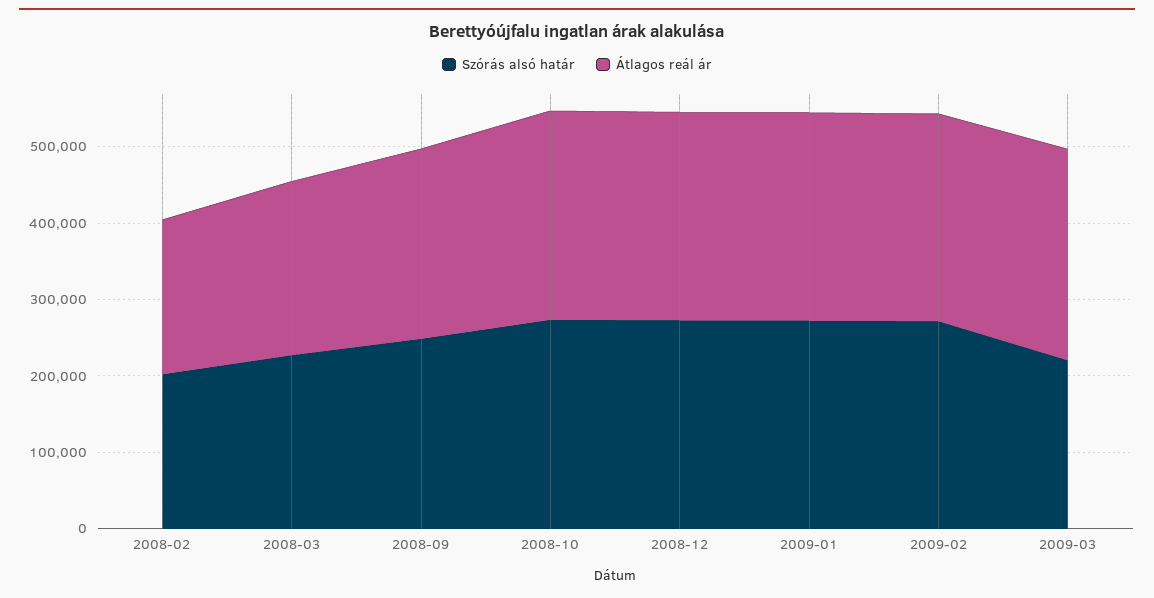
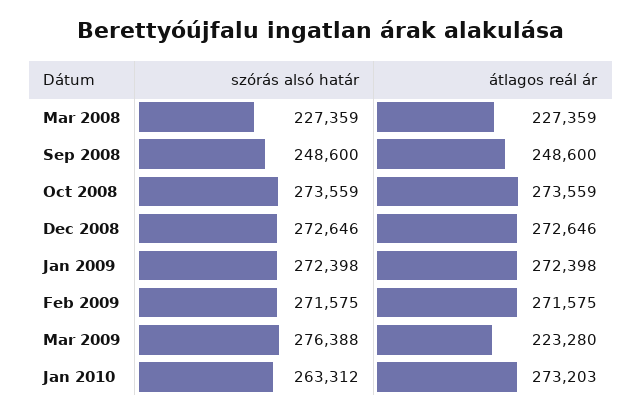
Szórás alsó határ, 2008-02: 200000 -> none
Átlagos reál ár, 2008-02: 200000 -> none
Szórás alsó határ, 2009-03: 220000 -> 276388
Átlagos reál ár, 2009-03: 280000 -> 223280
Szórás alsó határ, Jan 2010: none -> 263312
Átlagos reál ár, Jan 2010: none -> 273203

